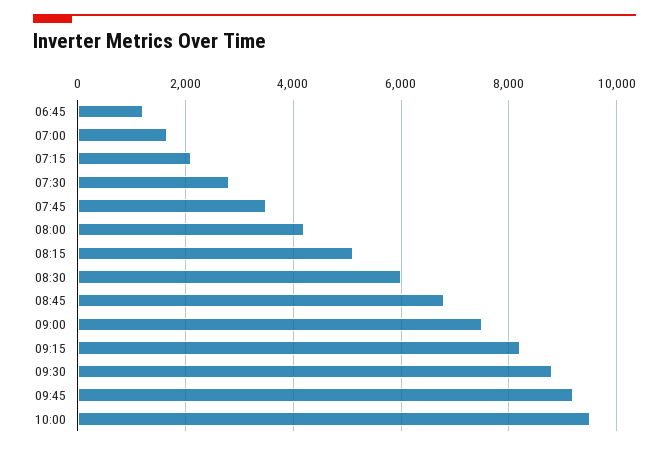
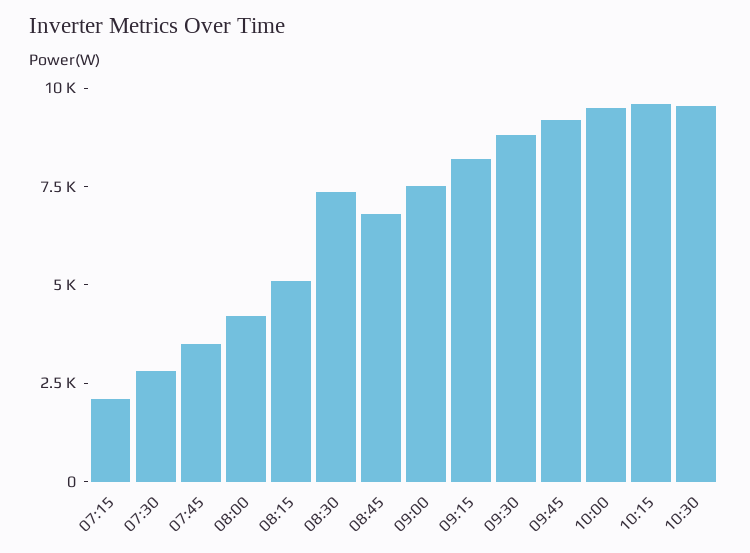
06:45: 1200 -> none
07:00: 1600 -> none
08:30: 6000 -> 7500
10:15: none -> 9500
10:30: none -> 9500

